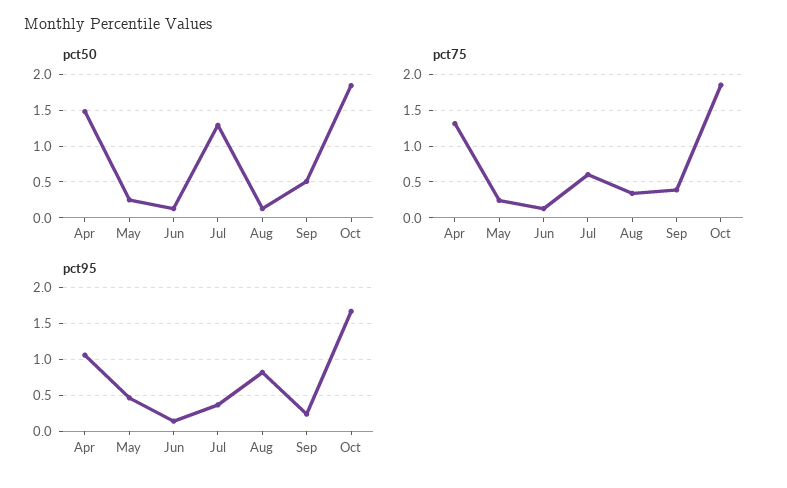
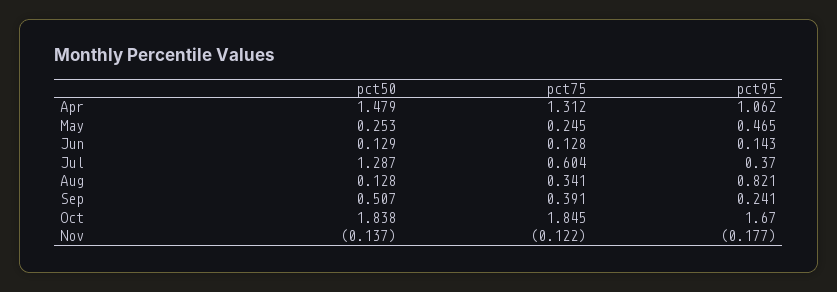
pct50, Nov: none -> -0.137
pct75, Nov: none -> -0.122
pct95, Nov: none -> -0.177

